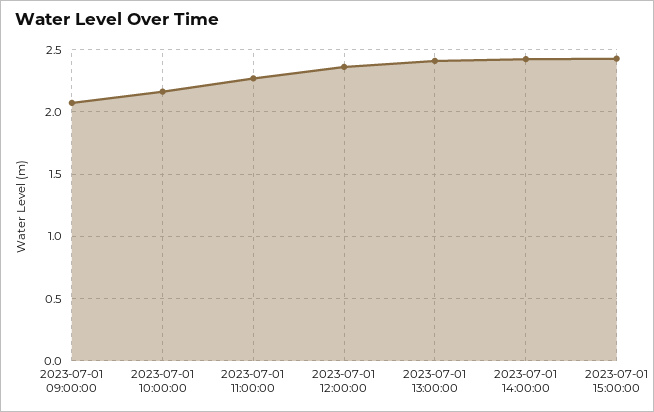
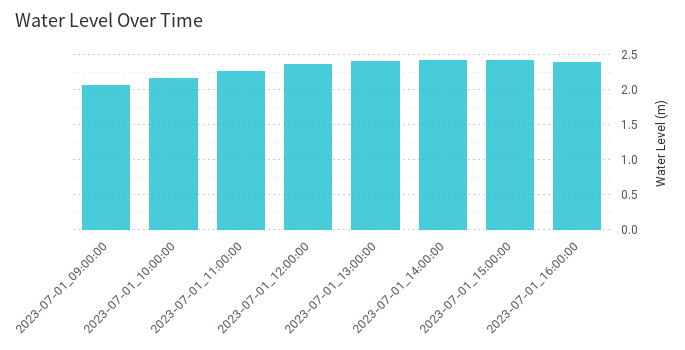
2023-07-01_16:00:00: none -> 2.4

